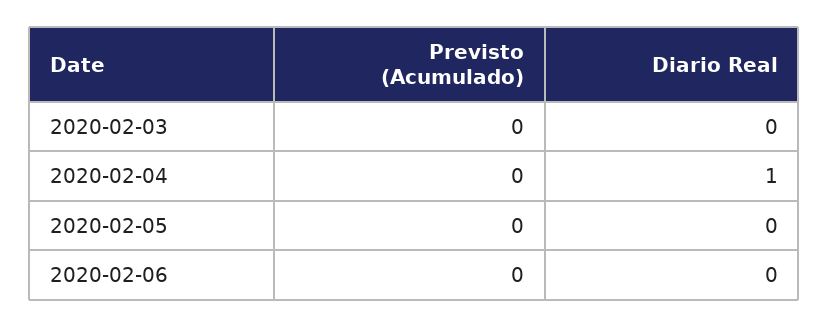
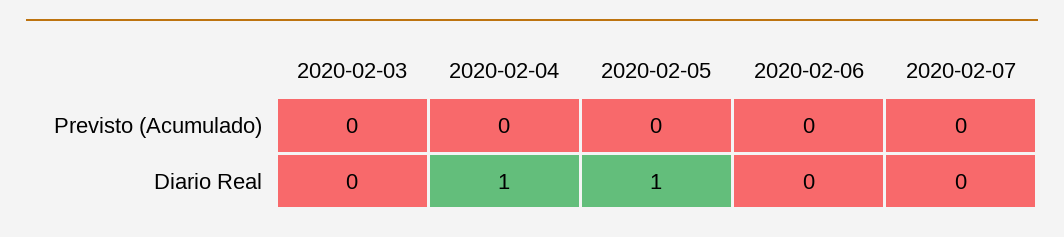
Diario Real, 2020-02-05: 0 -> 1
Previsto (Acumulado), 2020-02-07: none -> 0
Diario Real, 2020-02-07: none -> 0

